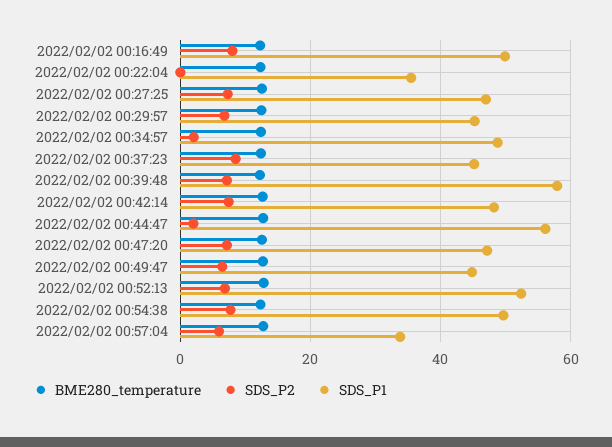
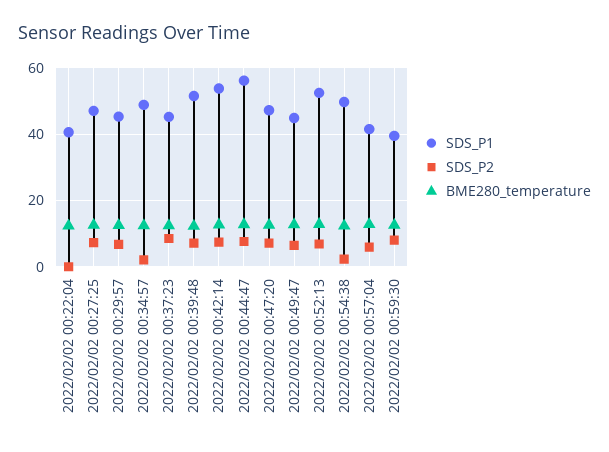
BME280_temperature, 2022/02/02 00:16:49: 12 -> none
SDS_P2, 2022/02/02 00:16:49: 8 -> none
SDS_P1, 2022/02/02 00:16:49: 50 -> none
SDS_P1, 2022/02/02 00:22:04: 36 -> 40
SDS_P1, 2022/02/02 00:39:48: 58 -> 52
SDS_P1, 2022/02/02 00:42:14: 48 -> 54
SDS_P2, 2022/02/02 00:44:47: 2 -> 8
SDS_P2, 2022/02/02 00:54:38: 8 -> 2
SDS_P1, 2022/02/02 00:57:04: 34 -> 42
SDS_P1, 2022/02/02 00:59:30: none -> 40
SDS_P2, 2022/02/02 00:59:30: none -> 8
BME280_temperature, 2022/02/02 00:59:30: none -> 12

